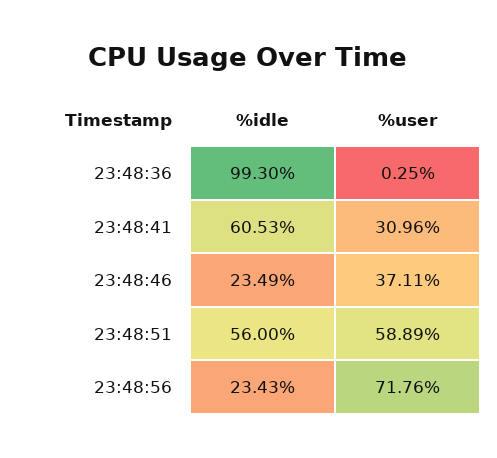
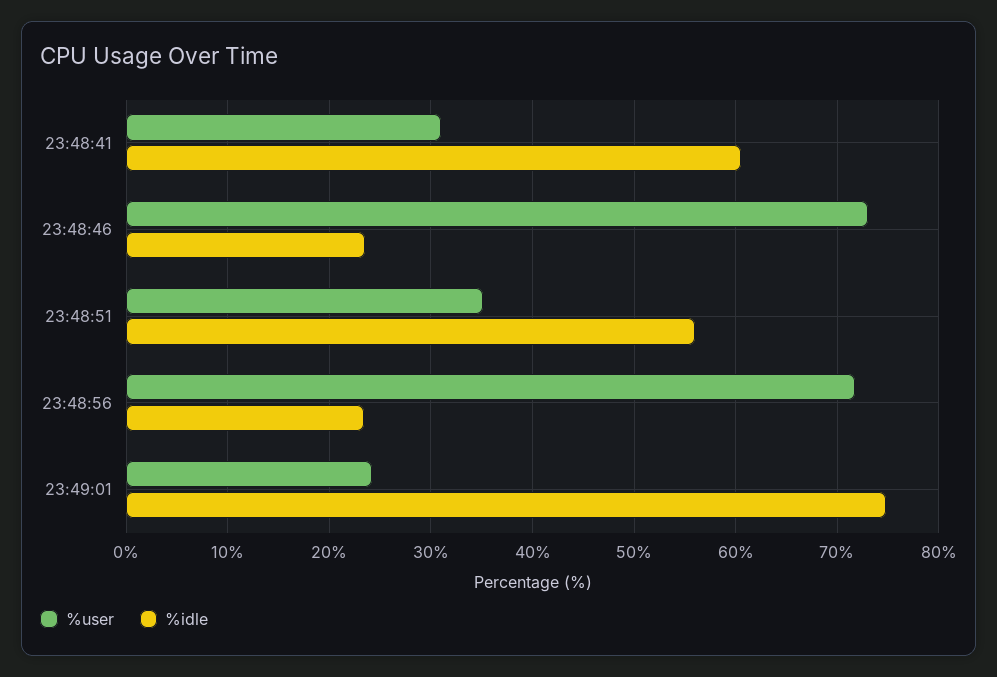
%idle, 23:48:36: 99.3 -> none
%user, 23:48:36: 0.25 -> none
%user, 23:48:46: 37.11 -> 73
%user, 23:48:51: 58.89 -> 35
%user, 23:49:01: none -> 24
%idle, 23:49:01: none -> 75

